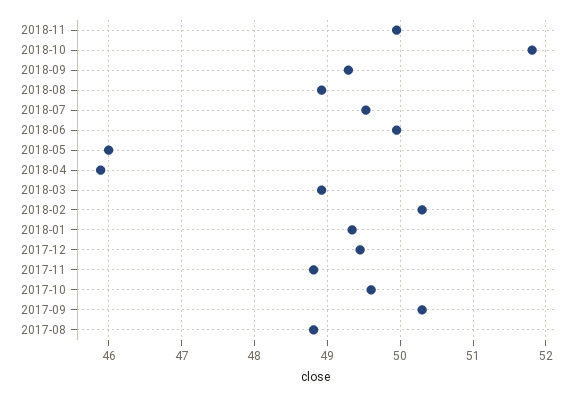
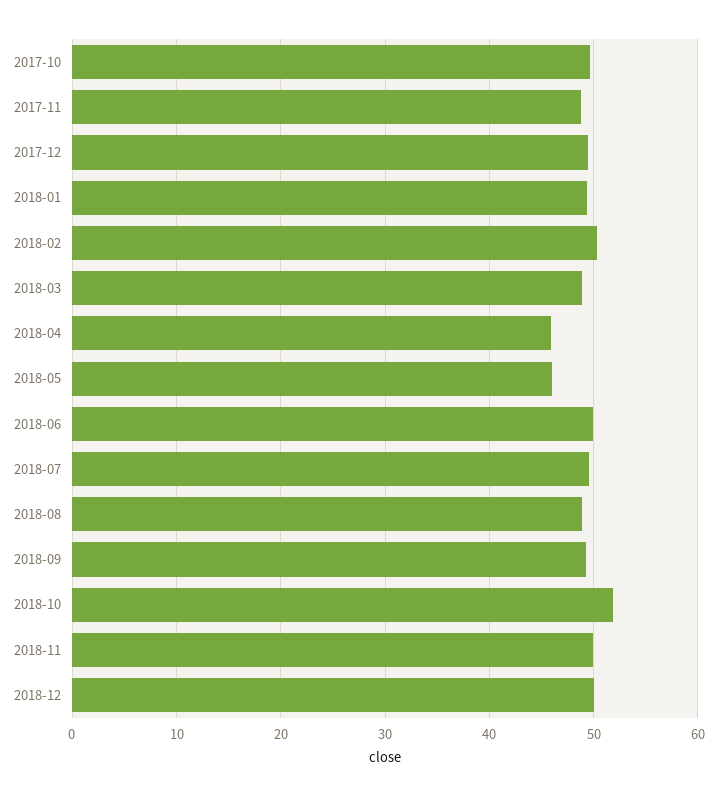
2017-09: 50.3 -> none
2017-08: 48.8 -> none
2018-12: none -> 50

